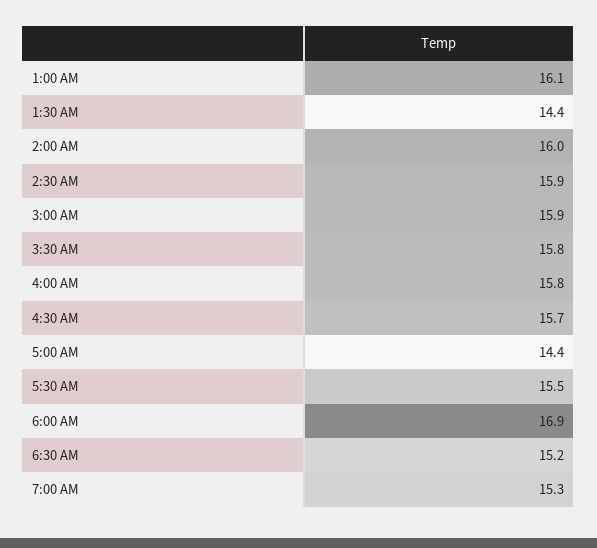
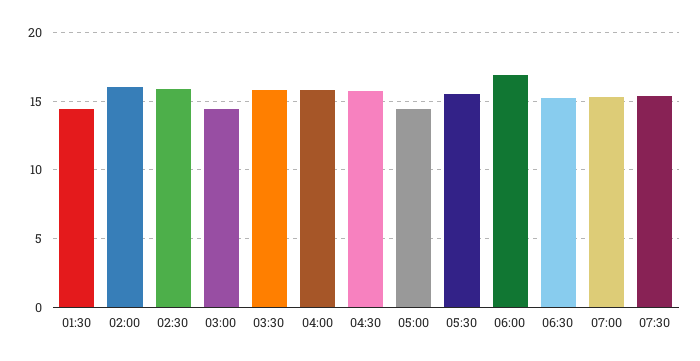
1:00 AM: 16.1 -> none
3:00 AM: 15.9 -> 14.5
07:30: none -> 15.5

